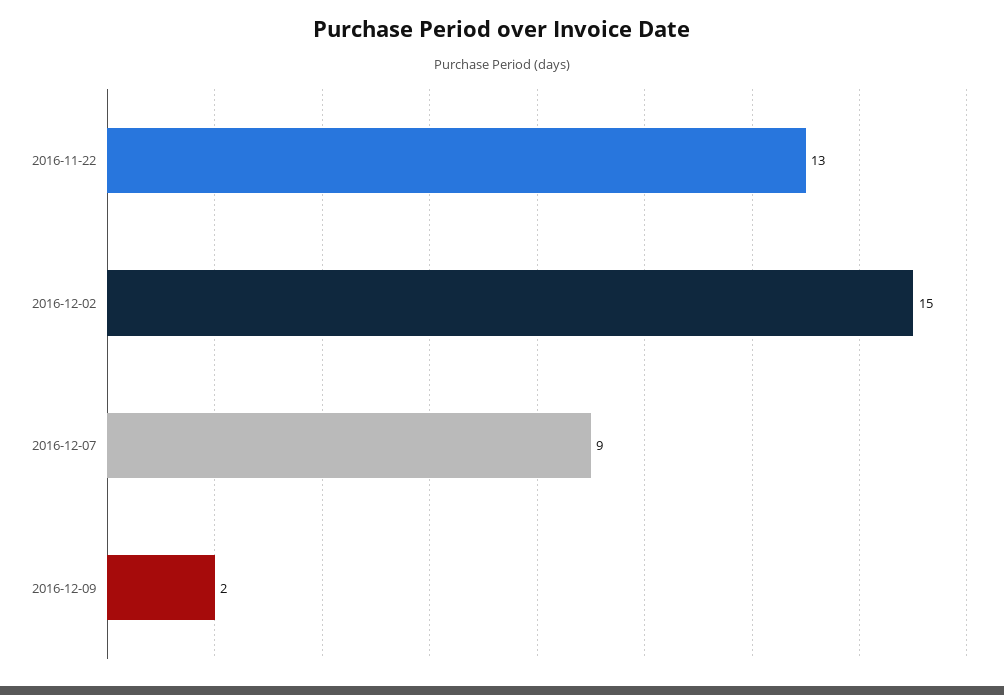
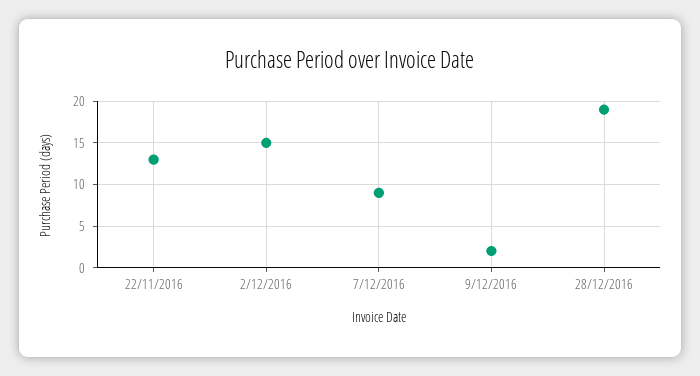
28/12/2016: none -> 19

